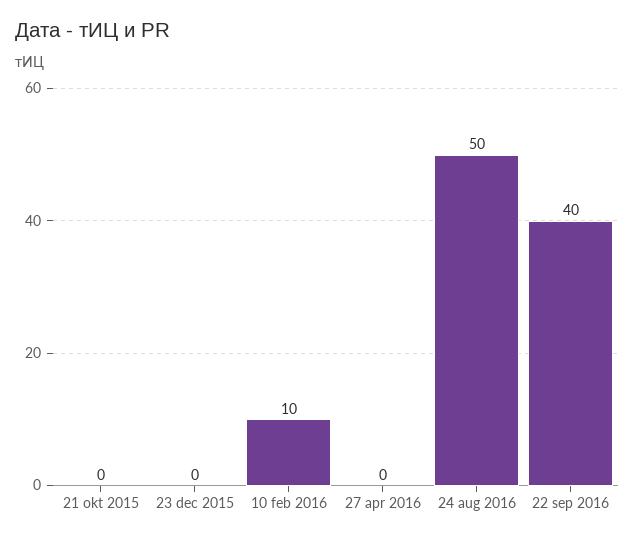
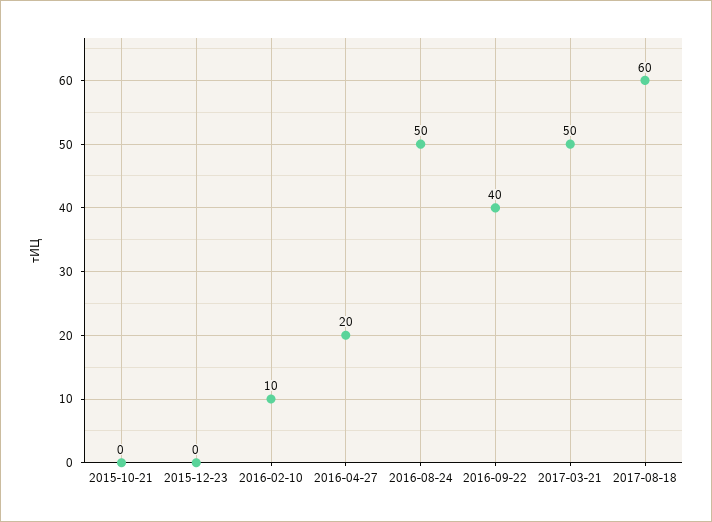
27 apr 2016: 0 -> 20
2017-03-21: none -> 50
2017-08-18: none -> 60

